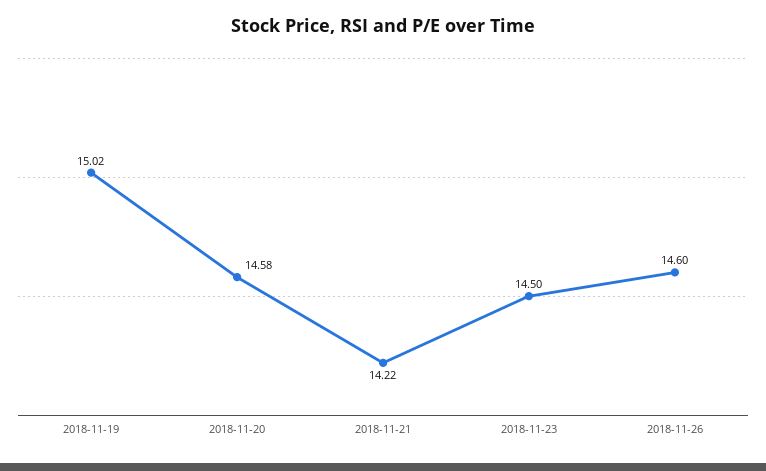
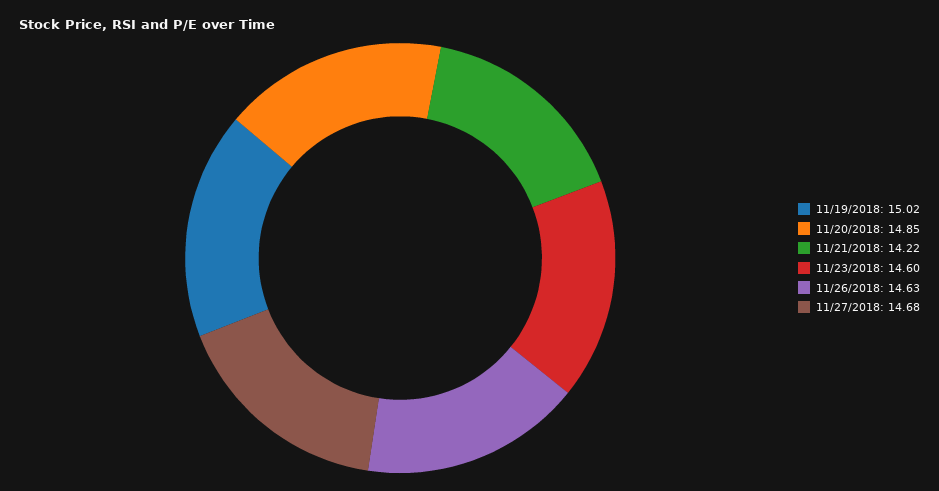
2018-11-20: 14.58 -> 14.85
2018-11-23: 14.5 -> 14.6
2018-11-26: 14.6 -> 14.63
11/27/2018: none -> 14.68

